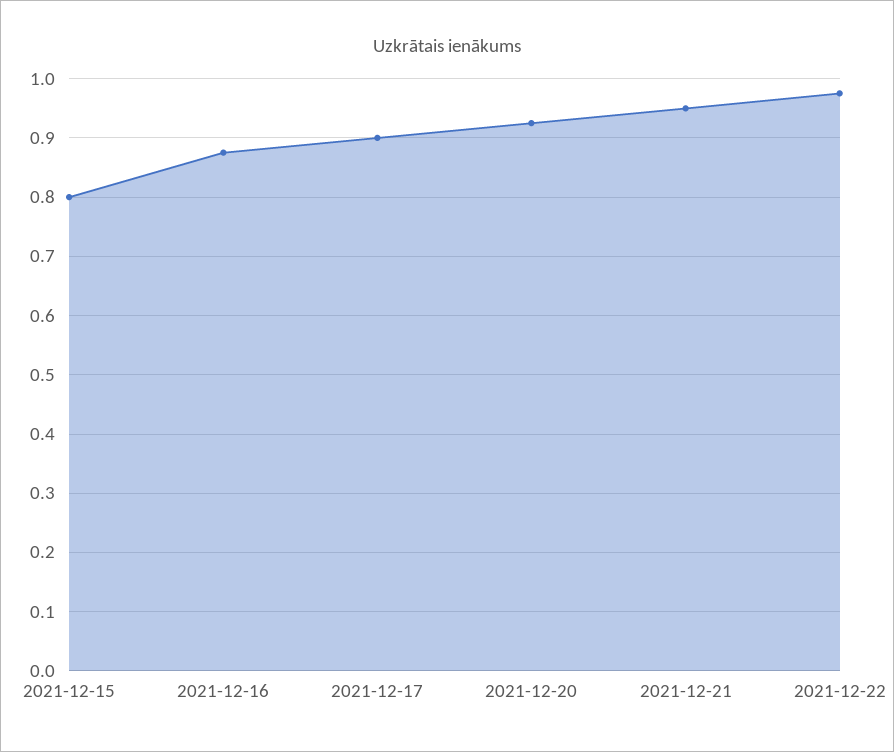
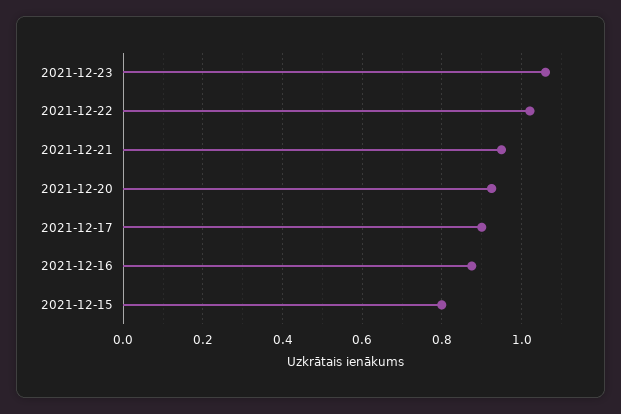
2021-12-22: 0.98 -> 1.02
2021-12-23: none -> 1.06

